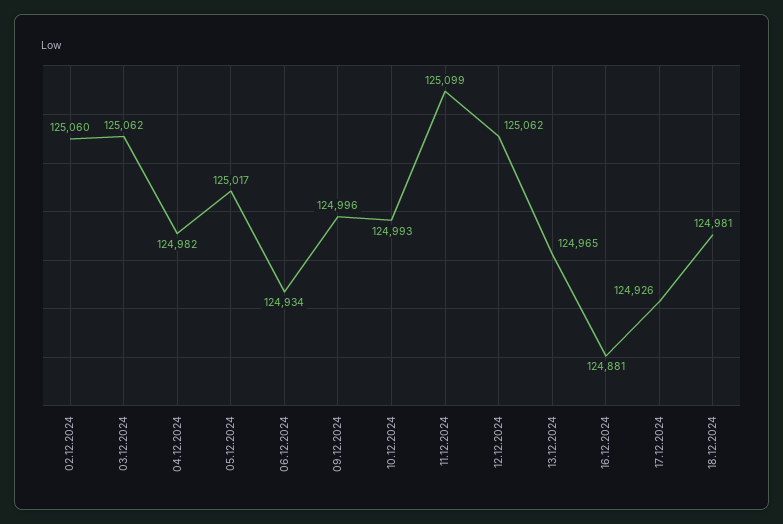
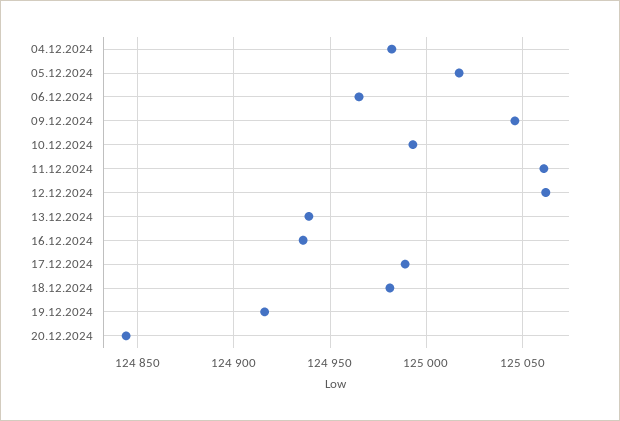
02.12.2024: 125060 -> none
03.12.2024: 125062 -> none
06.12.2024: 124934 -> 124965
09.12.2024: 124996 -> 125045
11.12.2024: 125099 -> 125060
13.12.2024: 124965 -> 124940
16.12.2024: 124881 -> 124935
17.12.2024: 124926 -> 124990
19.12.2024: none -> 124915
20.12.2024: none -> 124845

